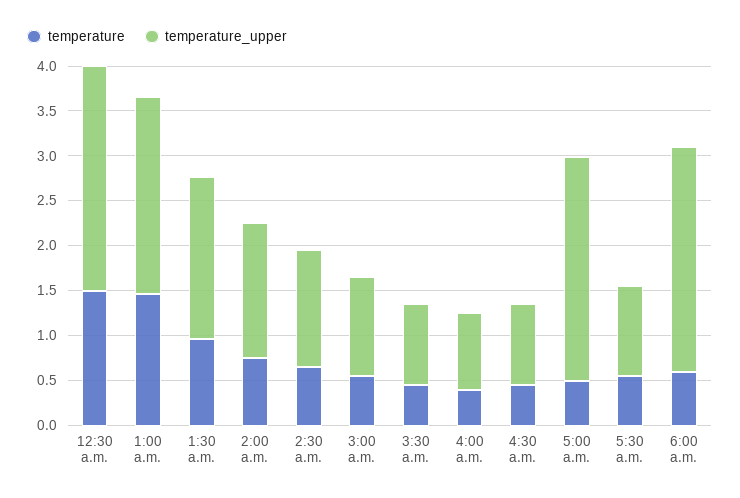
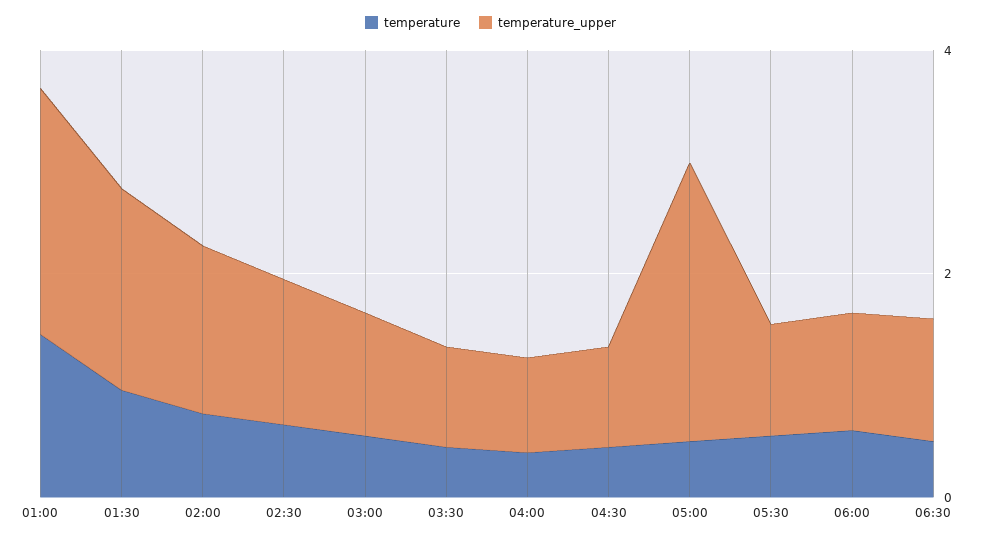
temperature, 12:30 a.m.: 1.5 -> none
temperature_upper, 12:30 a.m.: 2.5 -> none
temperature_upper, 6:00 a.m.: 2.5 -> 1
temperature, 06:30: none -> 0.5
temperature_upper, 06:30: none -> 1

